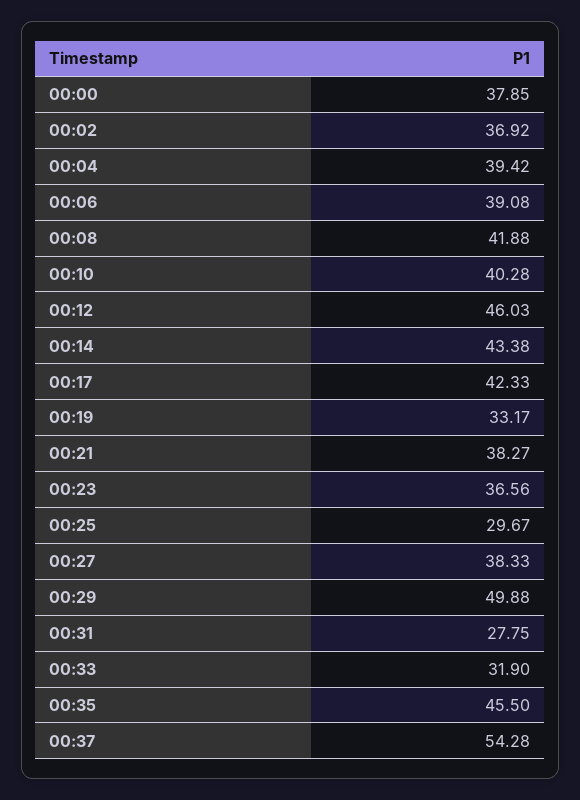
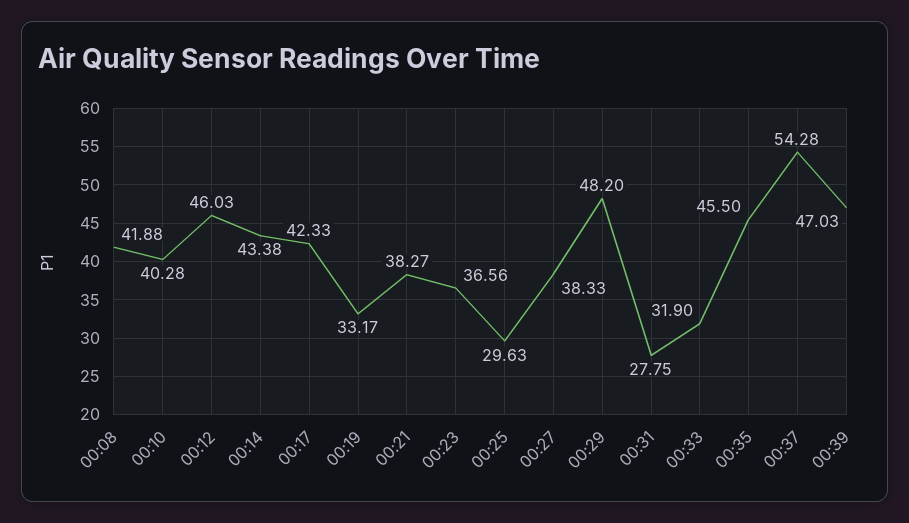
00:00: 37.85 -> none
00:02: 36.92 -> none
00:04: 39.42 -> none
00:06: 39.08 -> none
00:25: 29.67 -> 29.63
00:29: 49.88 -> 48.2
00:39: none -> 47.03

